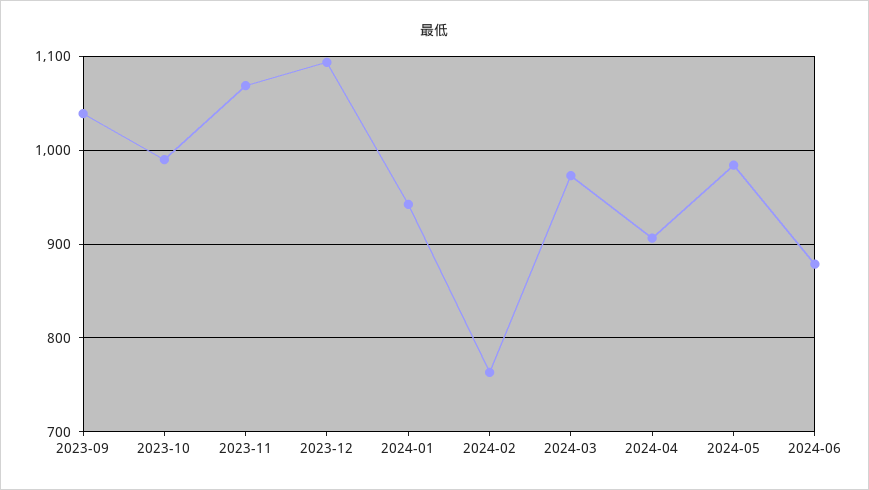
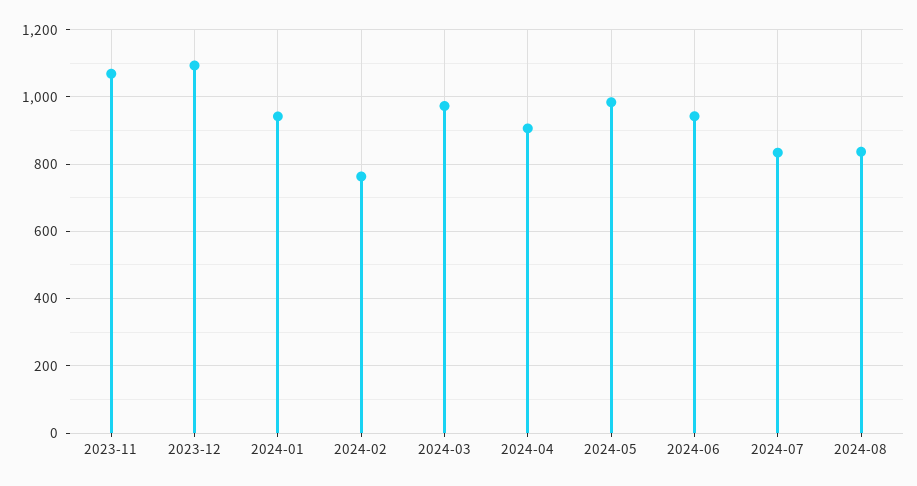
2023-09: 1040 -> none
2023-10: 990 -> none
2024-06: 880 -> 940
2024-07: none -> 840
2024-08: none -> 840

